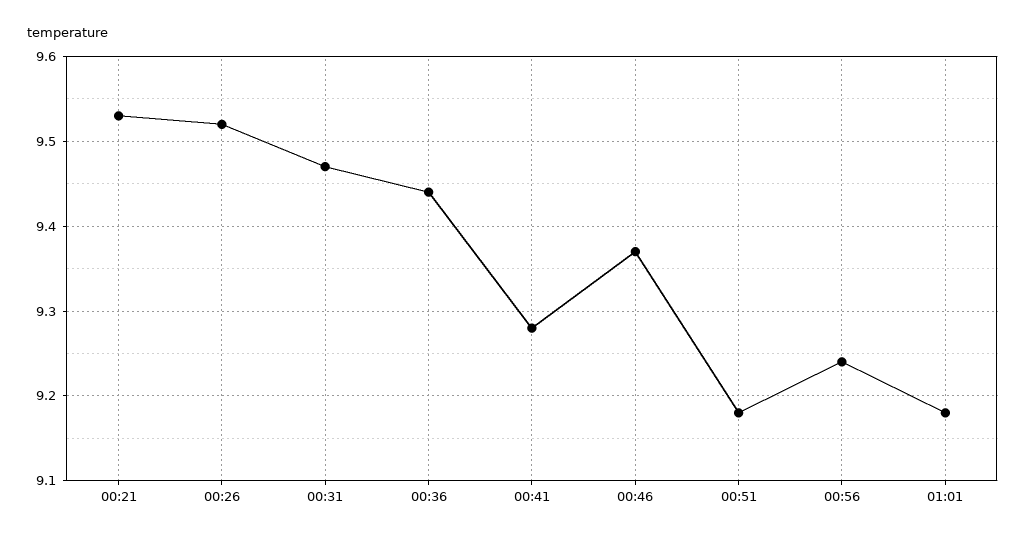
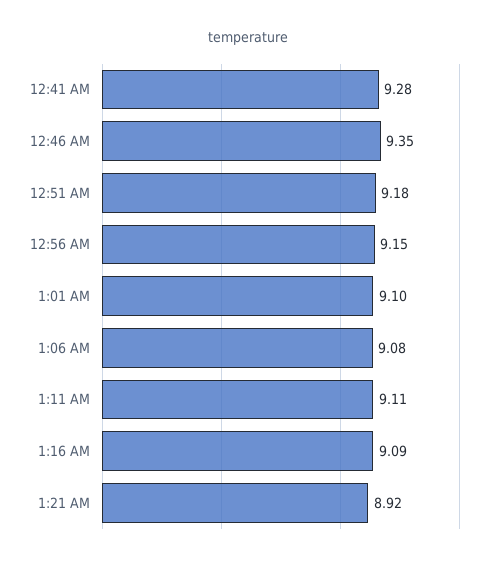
00:21: 9.53 -> none
00:26: 9.52 -> none
00:31: 9.47 -> none
00:36: 9.44 -> none
00:46: 9.37 -> 9.35
00:56: 9.24 -> 9.15
01:01: 9.18 -> 9.1
1:06 AM: none -> 9.08
1:11 AM: none -> 9.11
1:16 AM: none -> 9.09
1:21 AM: none -> 8.92

